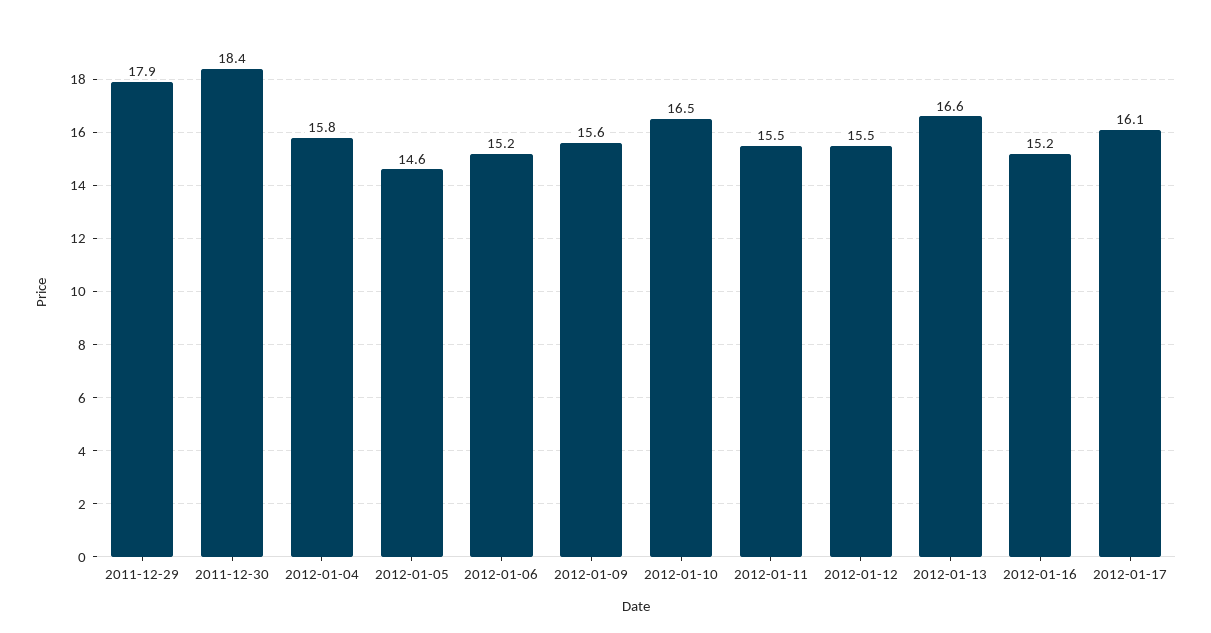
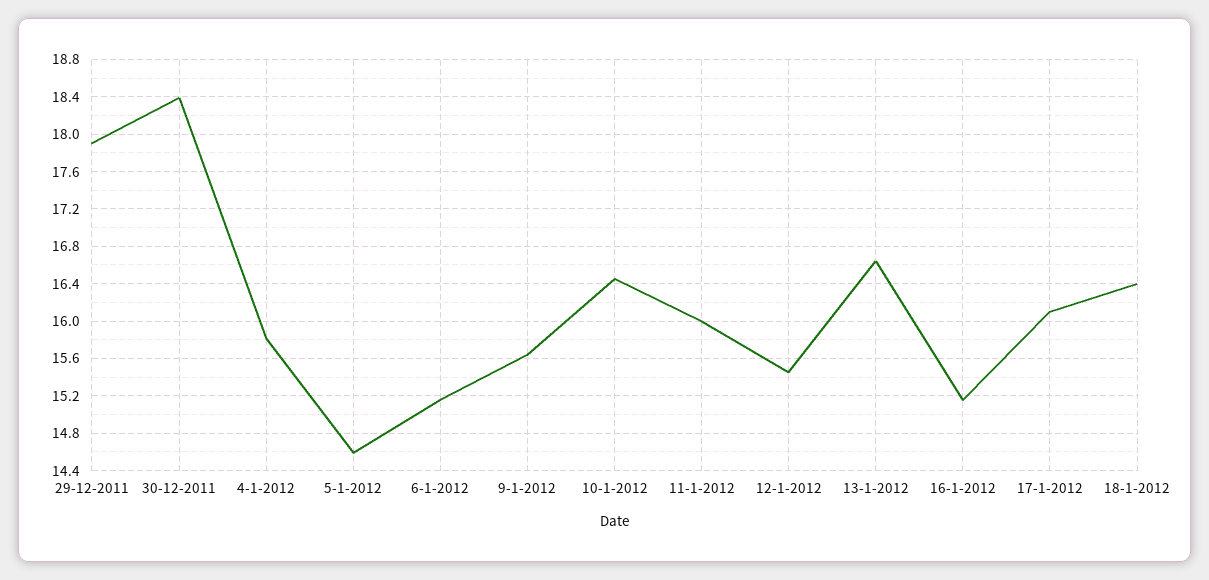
2012-01-11: 15.5 -> 16
18-1-2012: none -> 16.4

